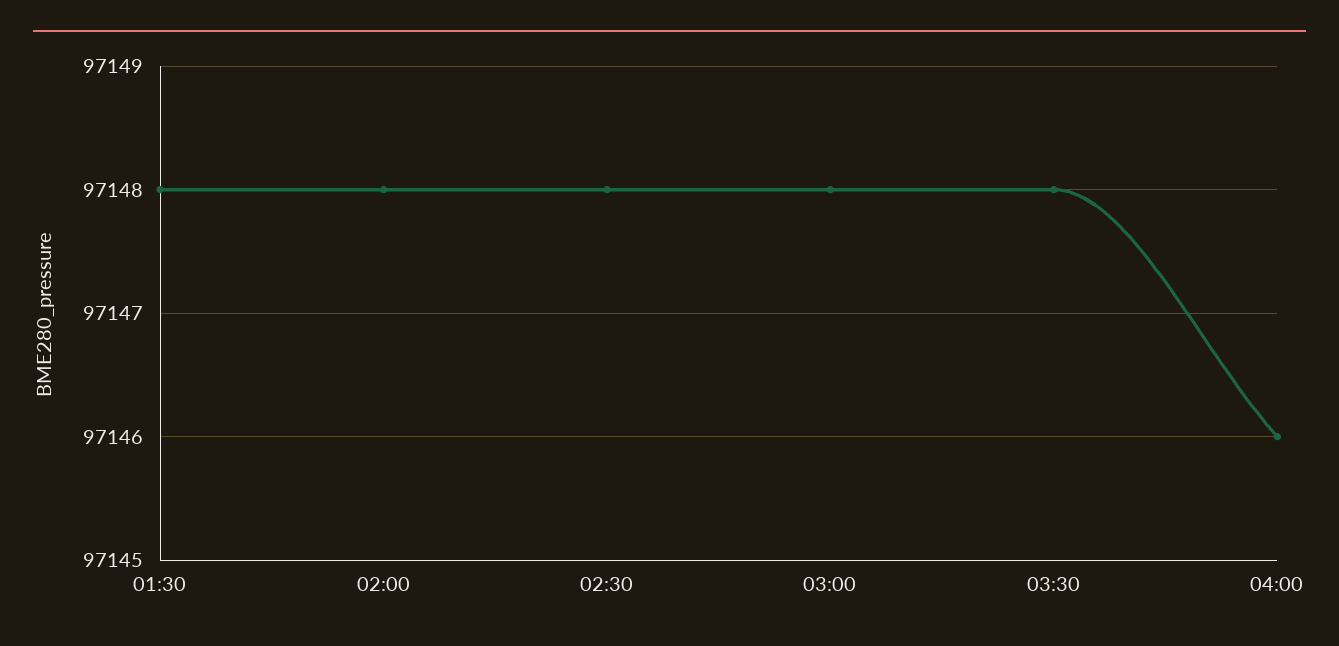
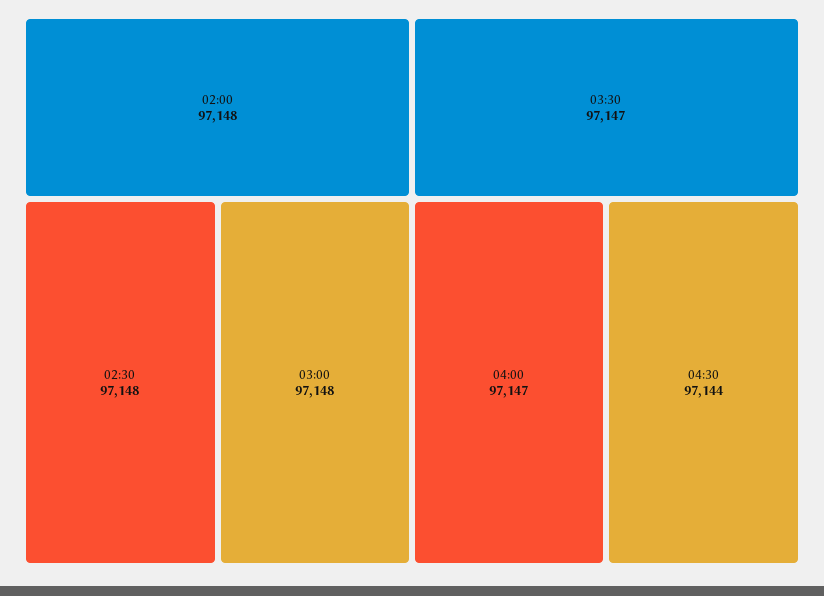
01:30: 97148 -> none
03:30: 97148 -> 97147
04:00: 97146 -> 97147
04:30: none -> 97144

